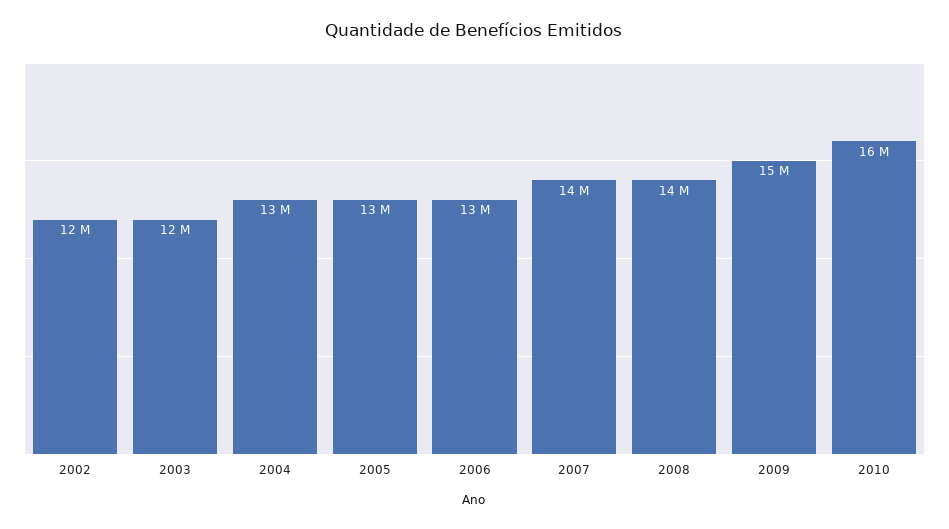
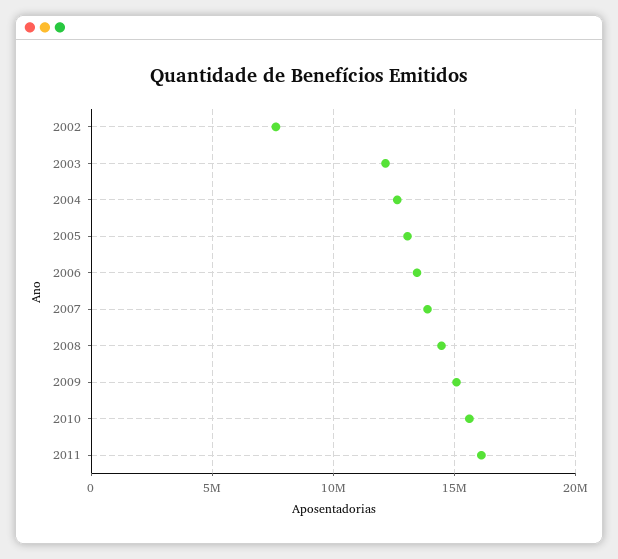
2002: 12000000 -> 7500000
2011: none -> 16000000

